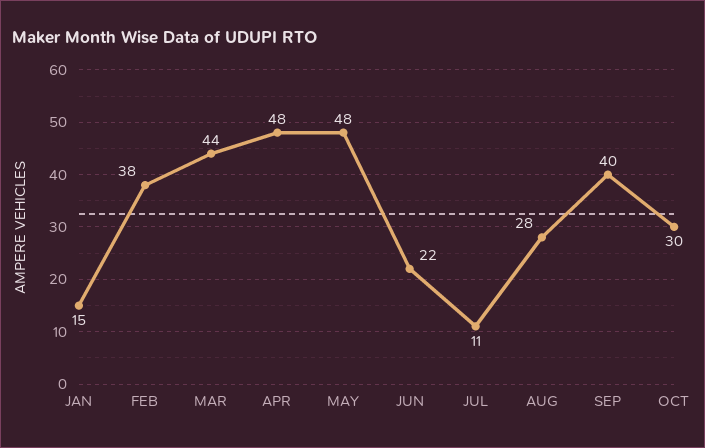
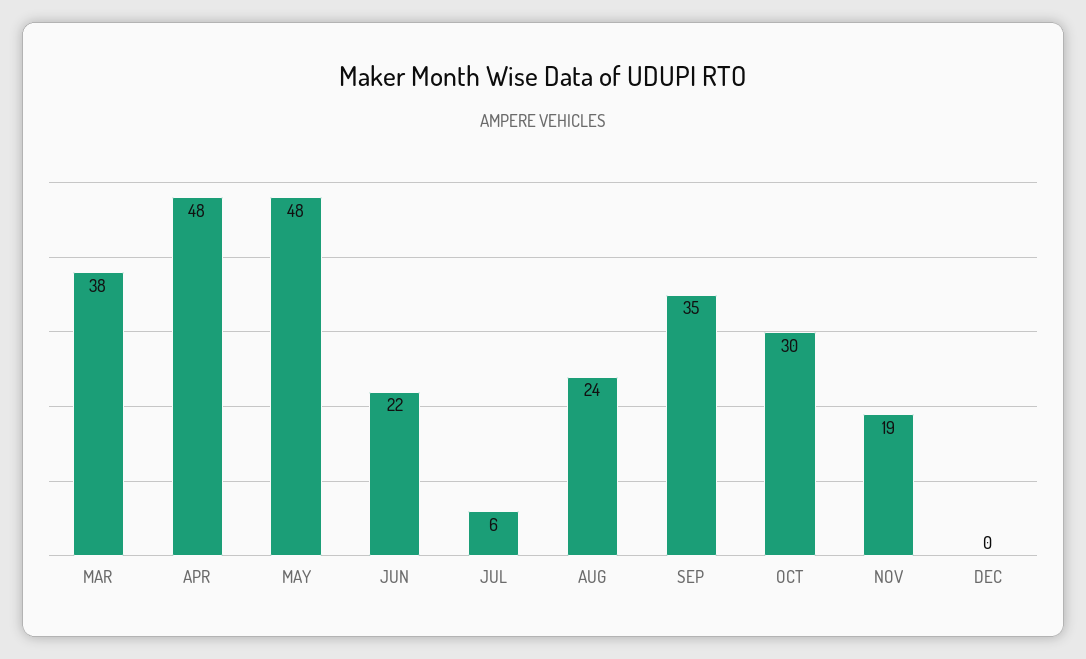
JAN: 15 -> none
FEB: 38 -> none
MAR: 44 -> 38
JUL: 11 -> 6
AUG: 28 -> 24
SEP: 40 -> 35
NOV: none -> 19
DEC: none -> 0

